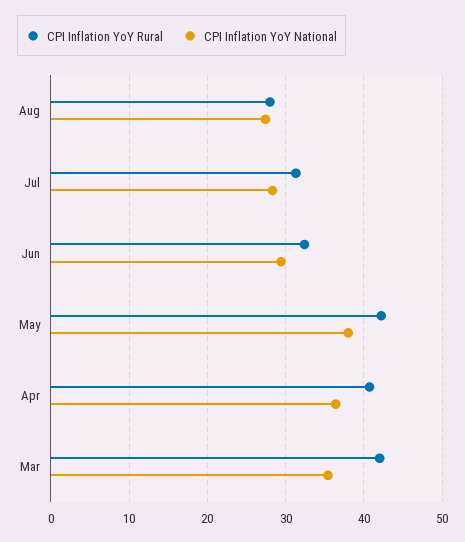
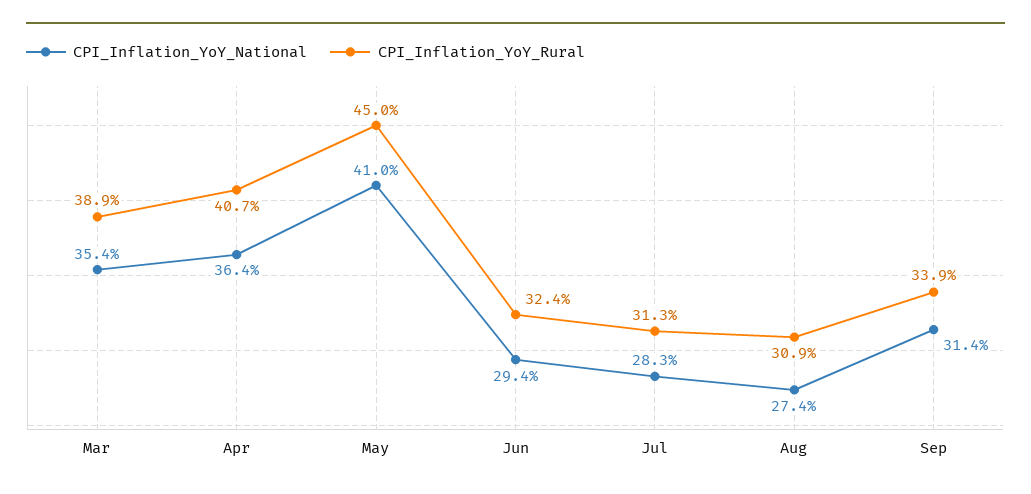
CPI Inflation YoY Rural, Aug: 28 -> 30.9
CPI Inflation YoY Rural, May: 42 -> 45
CPI Inflation YoY National, May: 38 -> 41
CPI Inflation YoY Rural, Mar: 42 -> 38.9
CPI Inflation YoY National, Sep: none -> 31.4
CPI Inflation YoY Rural, Sep: none -> 33.9

